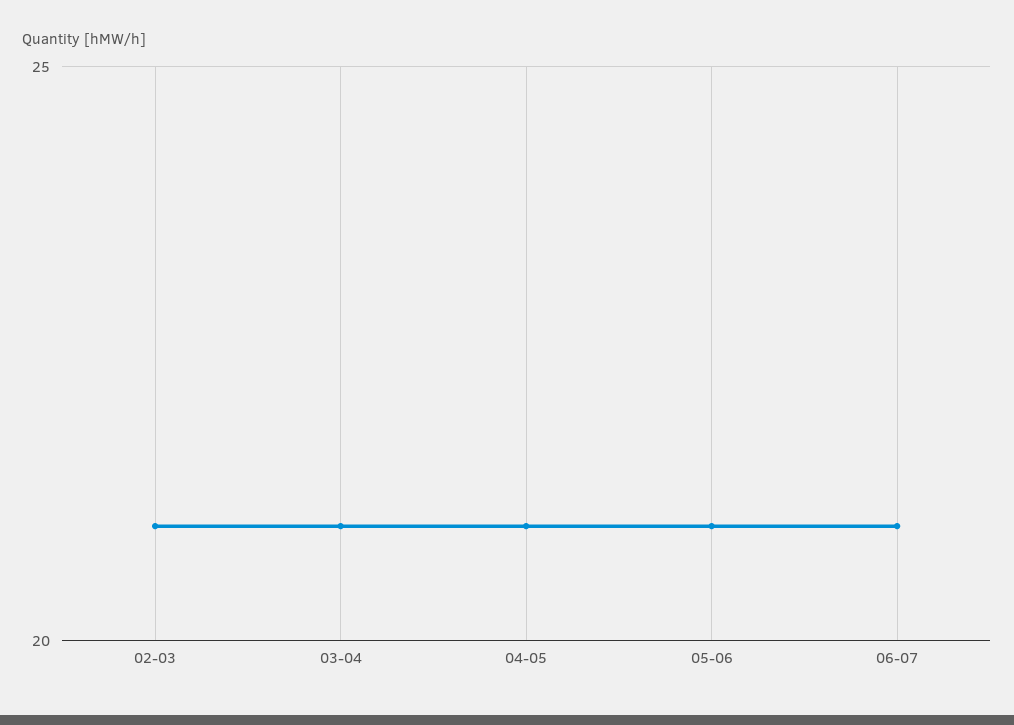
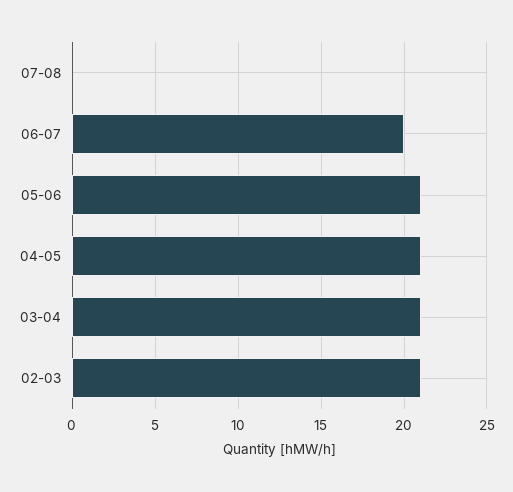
06-07: 21 -> 20
07-08: none -> 0

